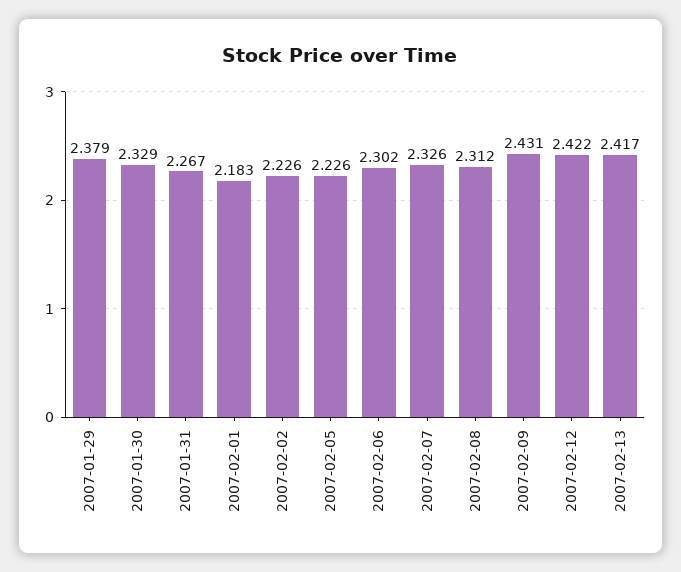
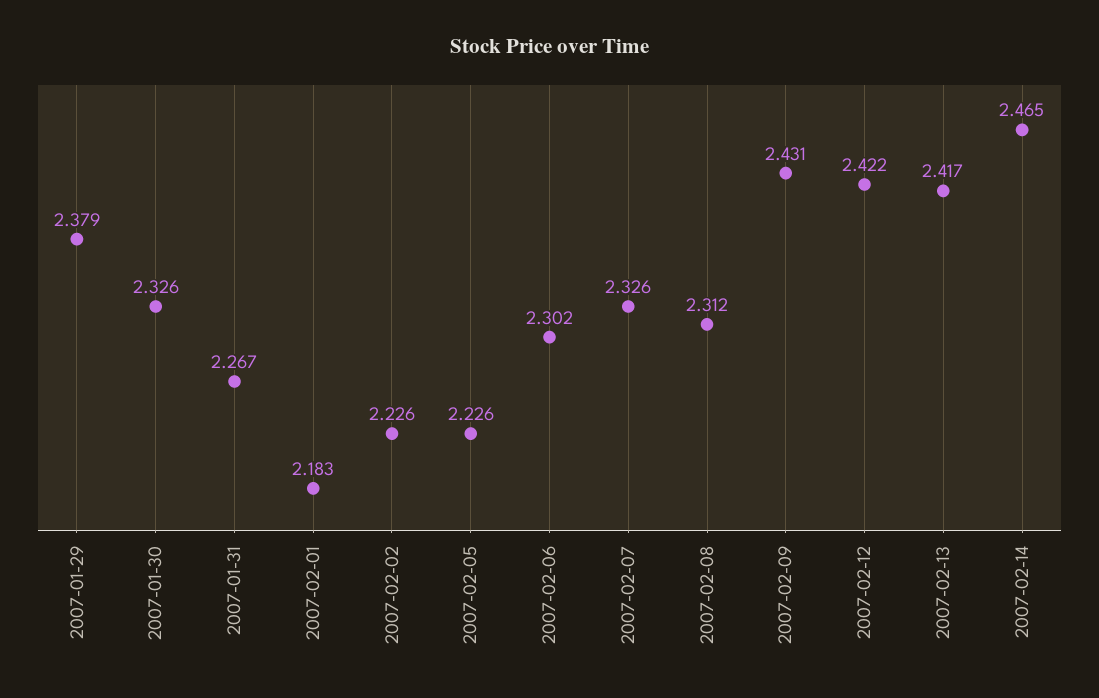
2007-01-30: 2.329 -> 2.326
2007-02-14: none -> 2.465

